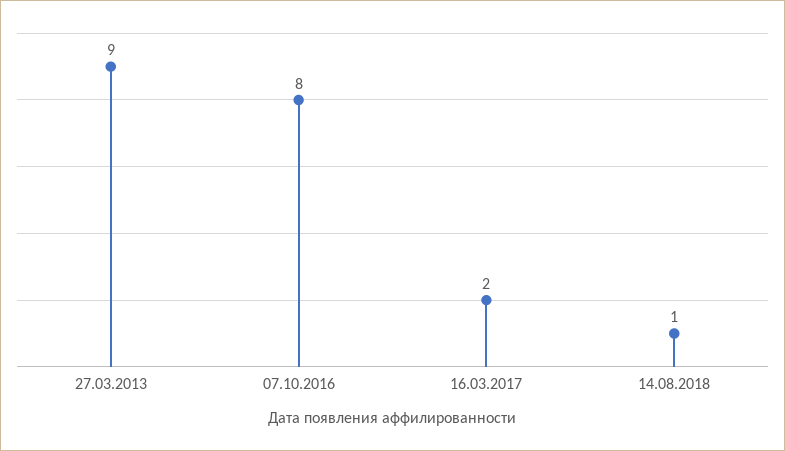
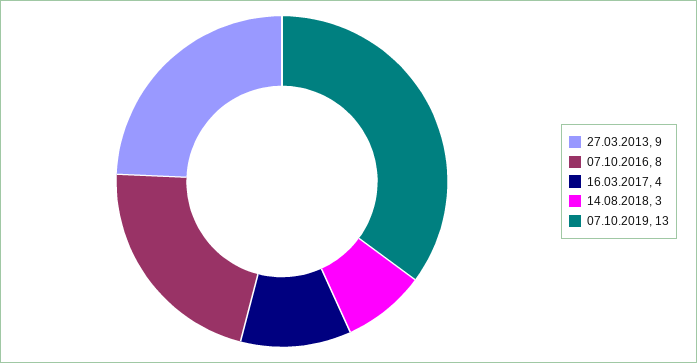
16.03.2017: 2 -> 4
14.08.2018: 1 -> 3
07.10.2019: none -> 13

